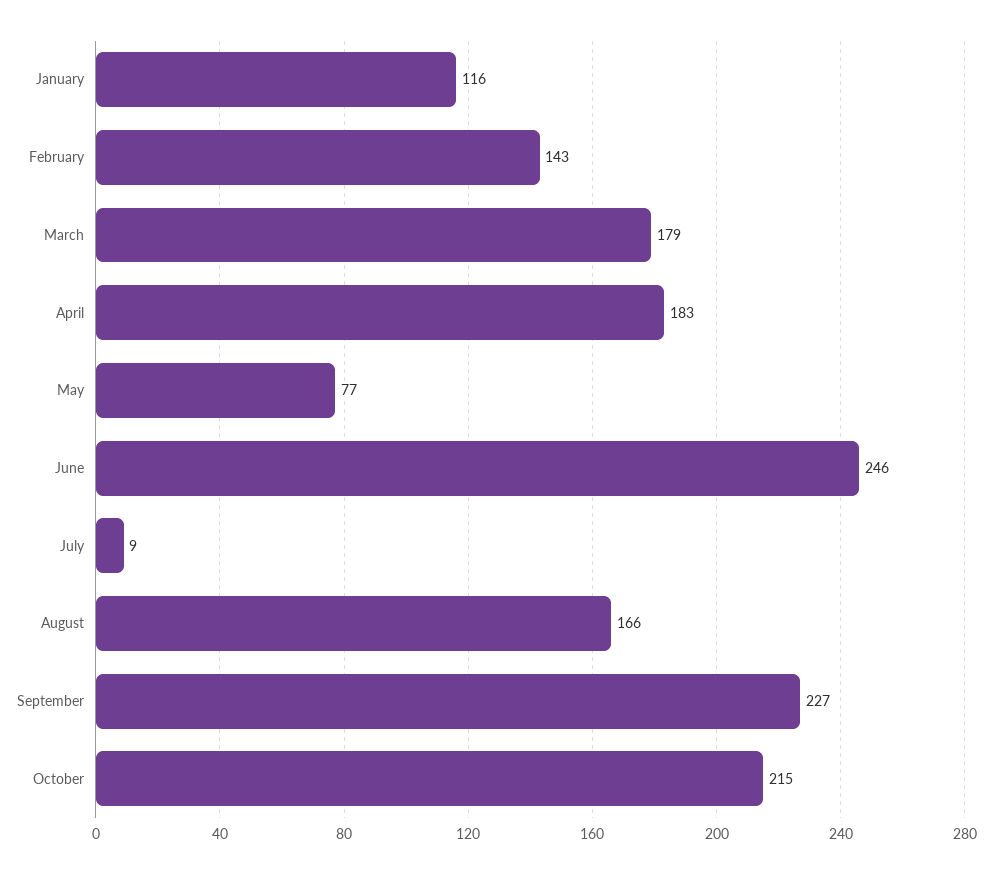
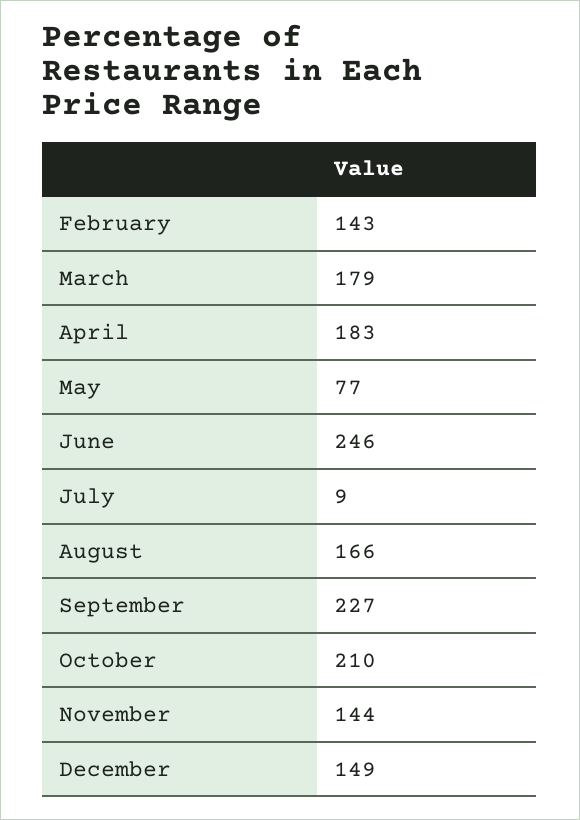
January: 116 -> none
October: 215 -> 210
November: none -> 144
December: none -> 149

